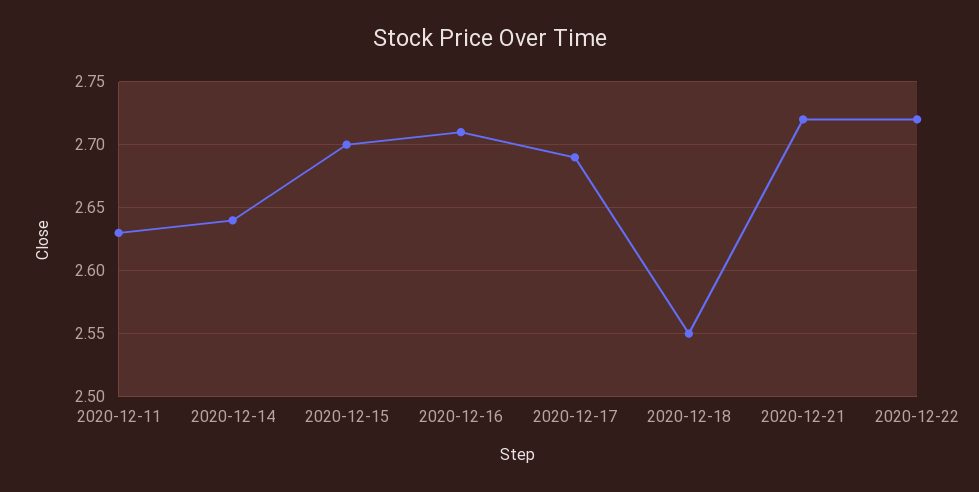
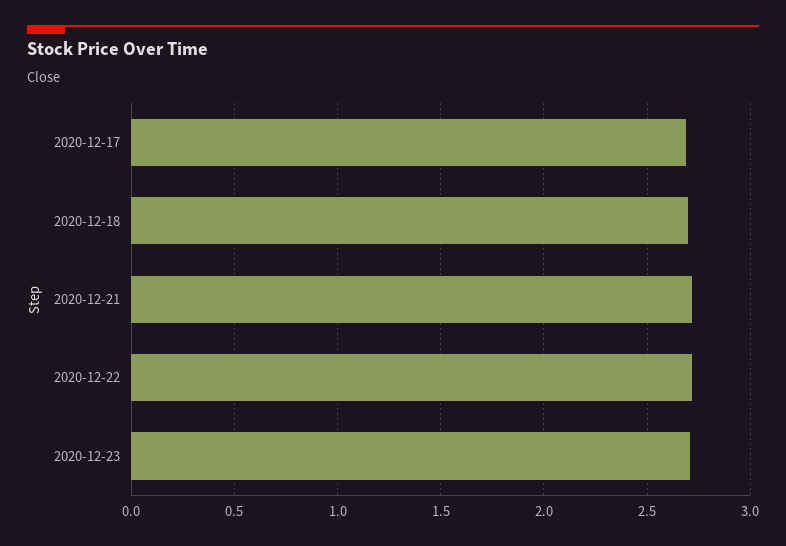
2020-12-11: 2.63 -> none
2020-12-14: 2.64 -> none
2020-12-15: 2.7 -> none
2020-12-16: 2.71 -> none
2020-12-18: 2.55 -> 2.7
2020-12-23: none -> 2.7

